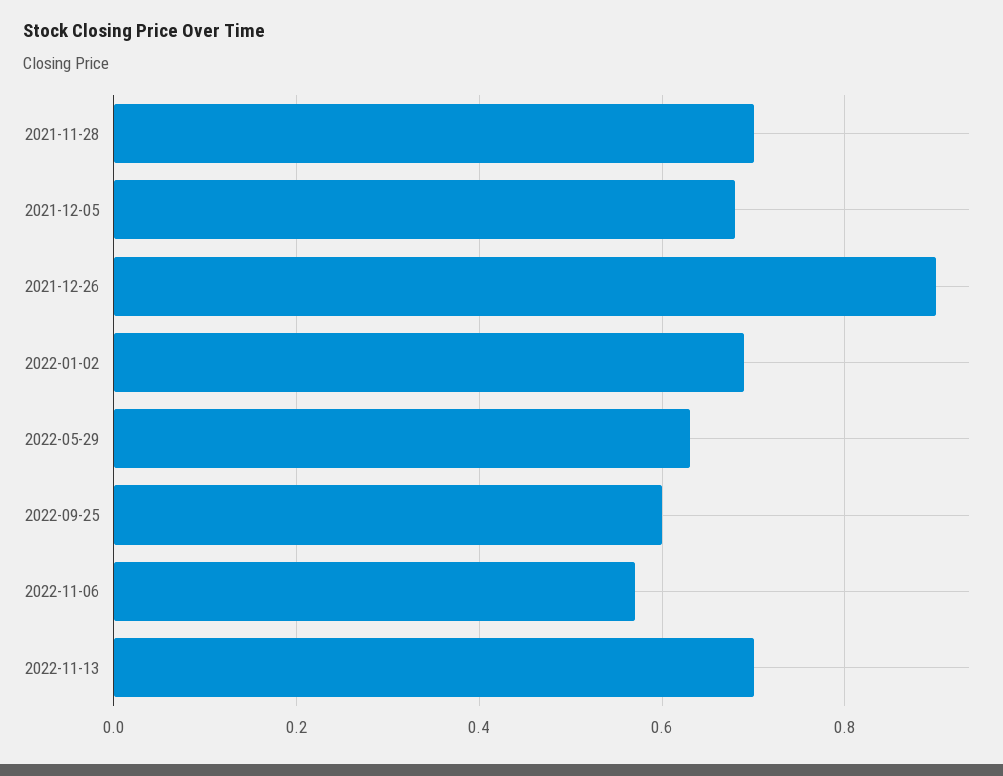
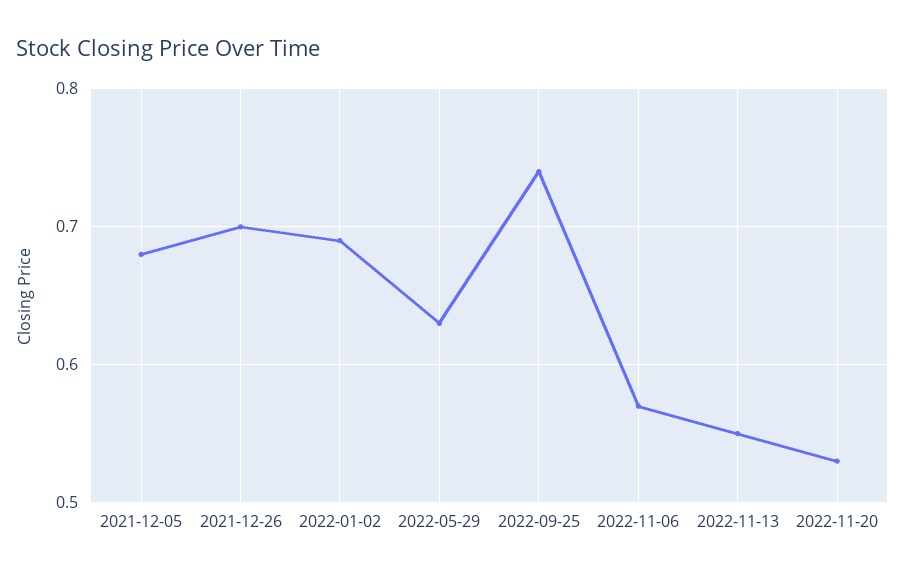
2021-11-28: 0.7 -> none
2021-12-26: 0.9 -> 0.7
2022-09-25: 0.6 -> 0.74
2022-11-13: 0.7 -> 0.55
2022-11-20: none -> 0.53

